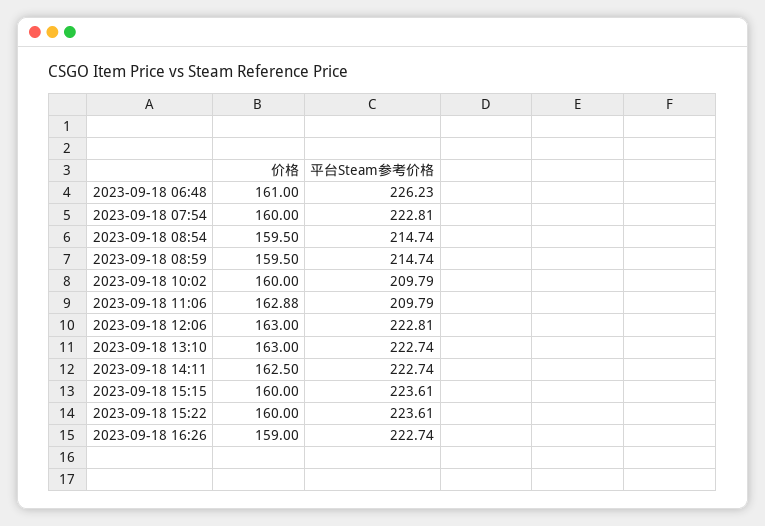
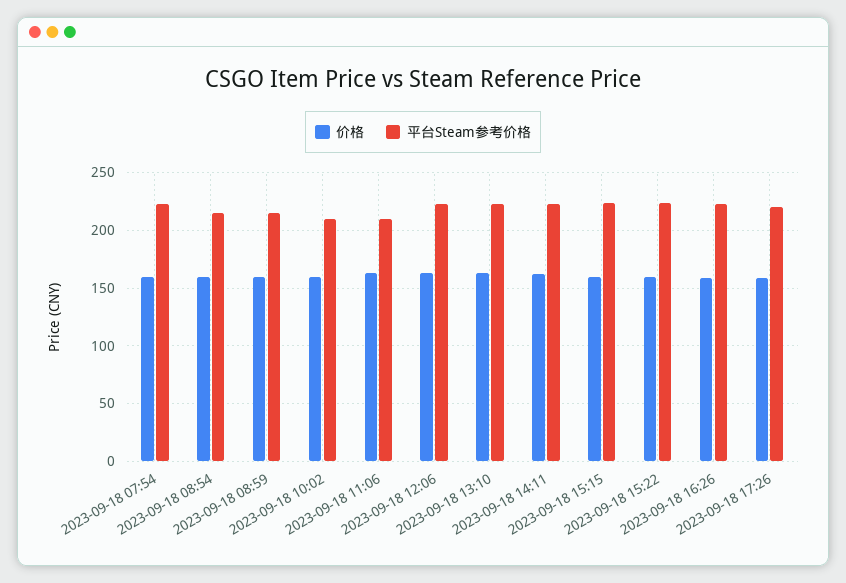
价格, 2023-09-18 06:48: 161 -> none
平台Steam参考价格, 2023-09-18 06:48: 226.23 -> none
价格, 2023-09-18 17:26: none -> 160
平台Steam参考价格, 2023-09-18 17:26: none -> 220

